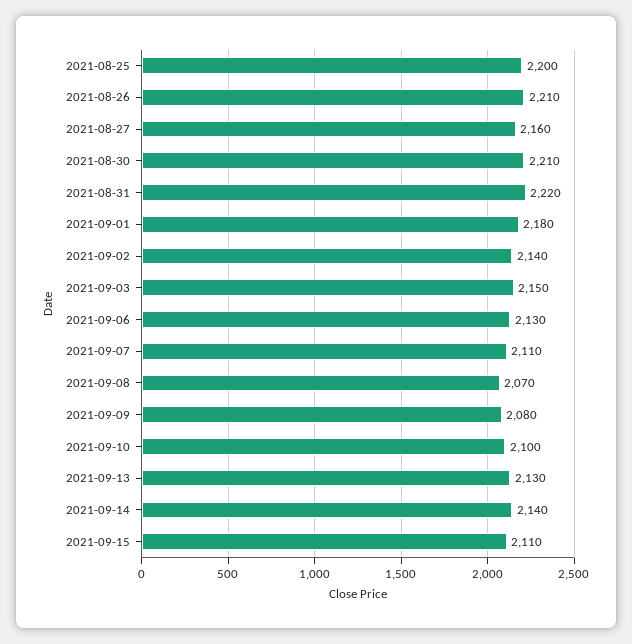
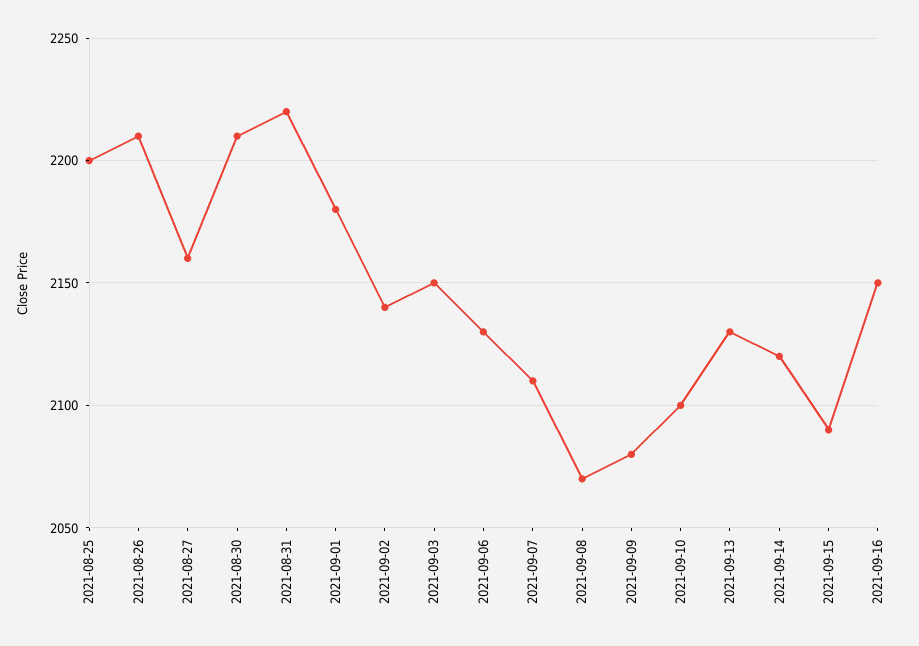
2021-09-14: 2140 -> 2120
2021-09-15: 2110 -> 2090
2021-09-16: none -> 2150

